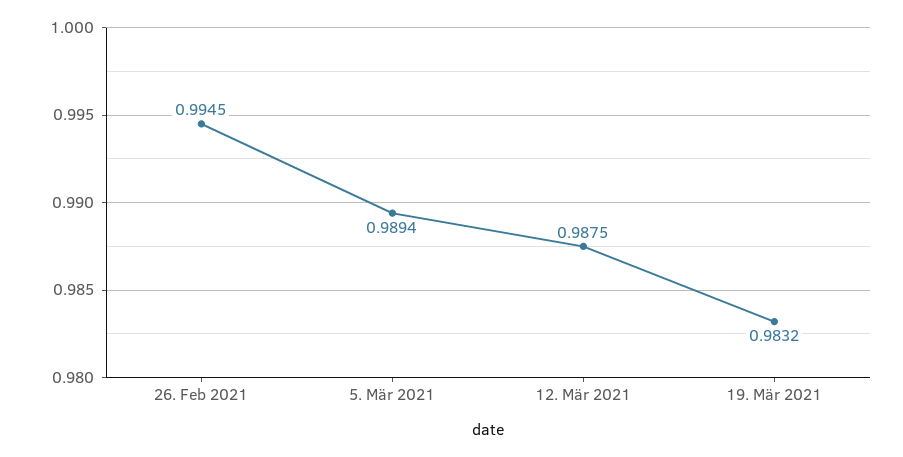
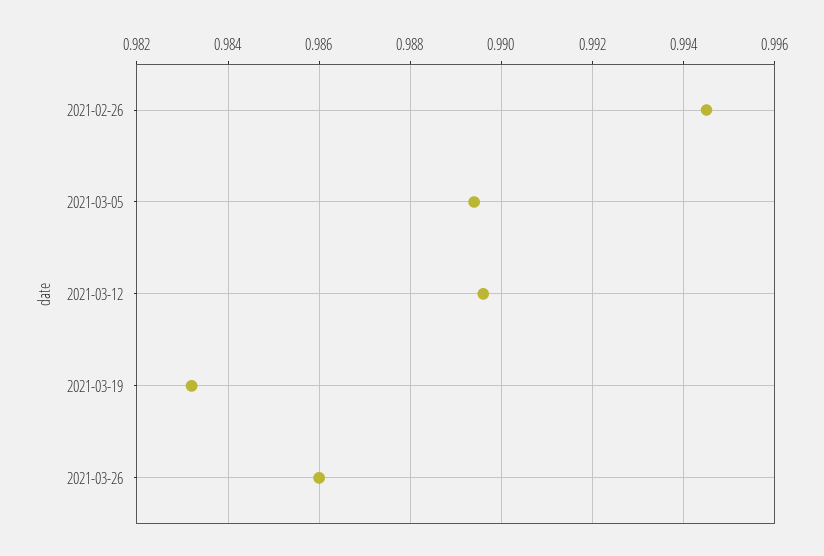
12. Mär 2021: 0.9875 -> 0.9895
2021-03-26: none -> 0.986

